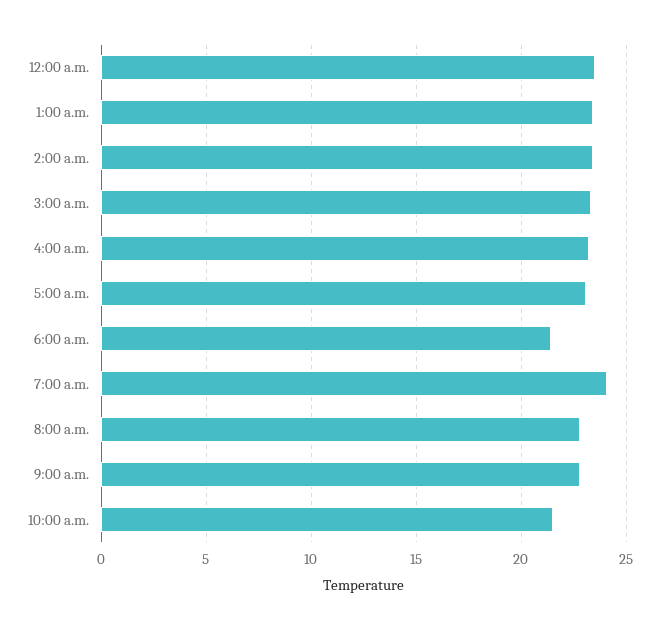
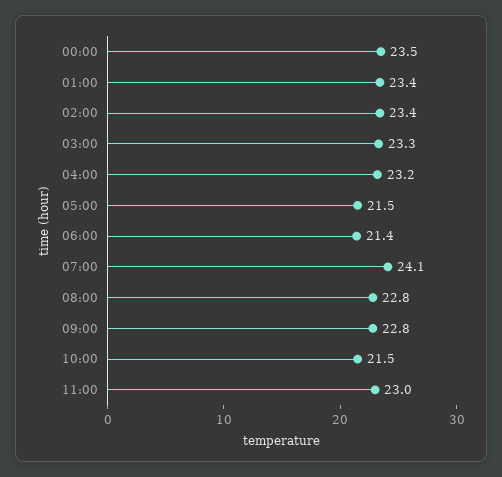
5:00 a.m.: 23 -> 21.5
11:00: none -> 23

